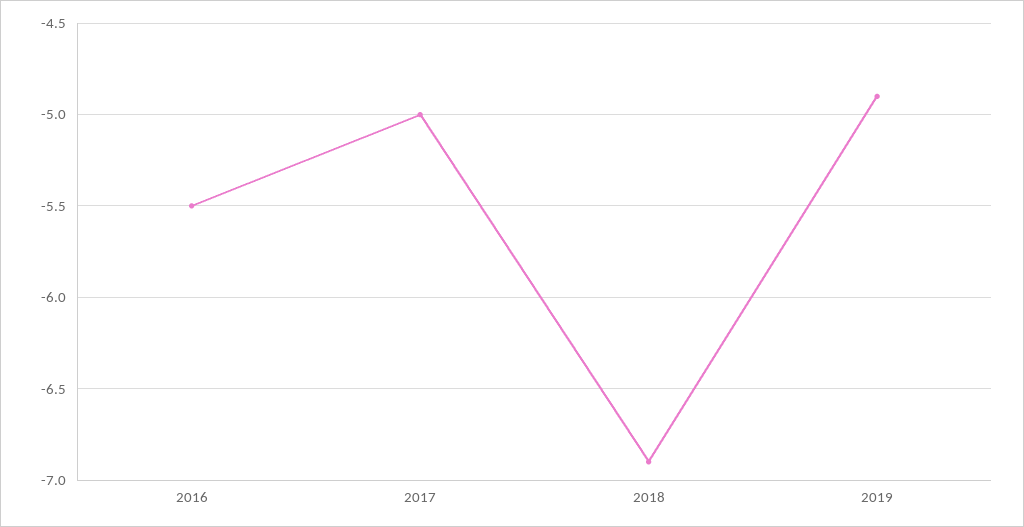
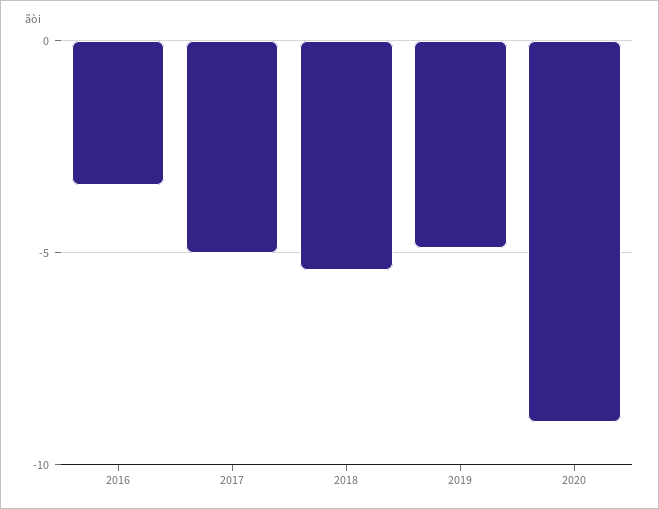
2016: -5.5 -> -3.5
2018: -6.9 -> -5.5
2020: none -> -9

